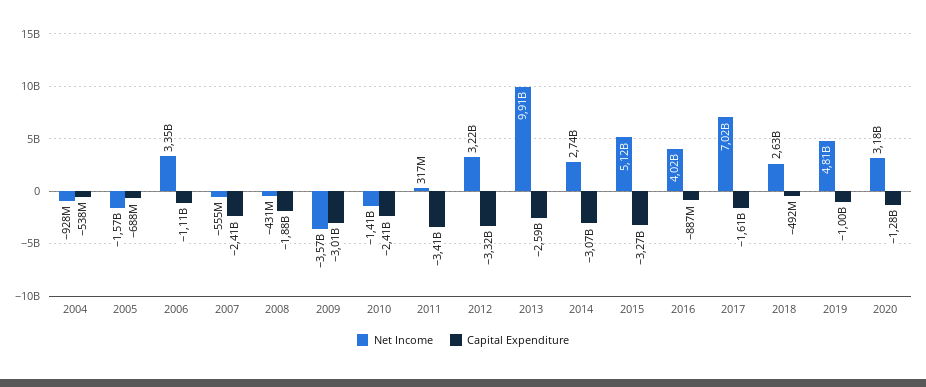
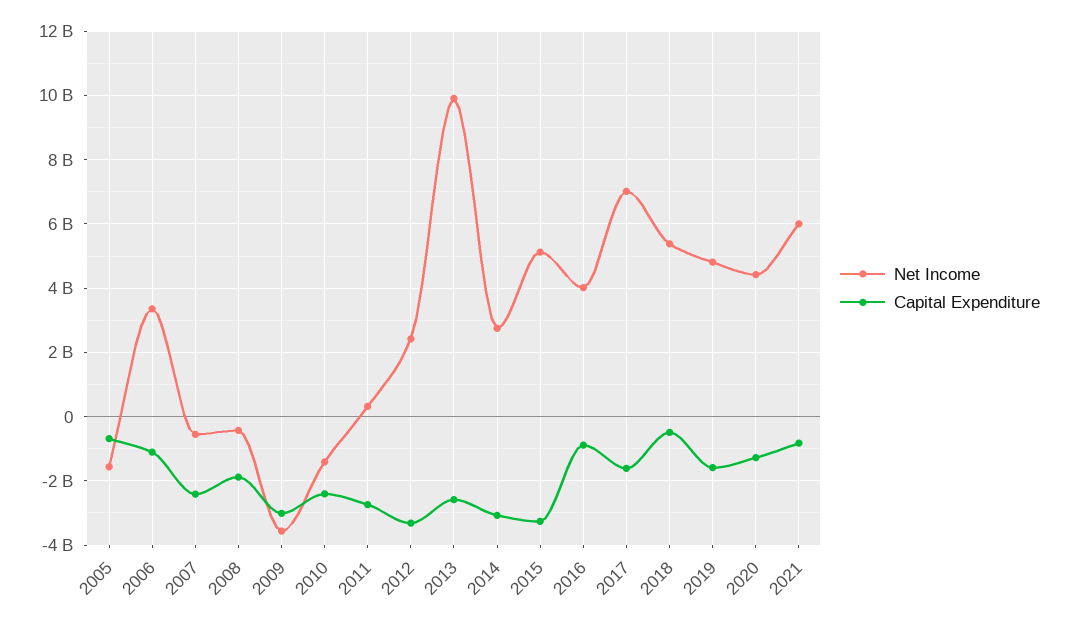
Net Income, 2004: -928000000 -> none
Capital Expenditure, 2004: -538000000 -> none
Capital Expenditure, 2011: -3410000000 -> -2800000000
Net Income, 2012: 3220000000 -> 2400000000
Net Income, 2018: 2630000000 -> 5400000000
Capital Expenditure, 2019: -1000000000 -> -1600000000
Net Income, 2020: 3180000000 -> 4400000000
Net Income, 2021: none -> 6000000000
Capital Expenditure, 2021: none -> -800000000

